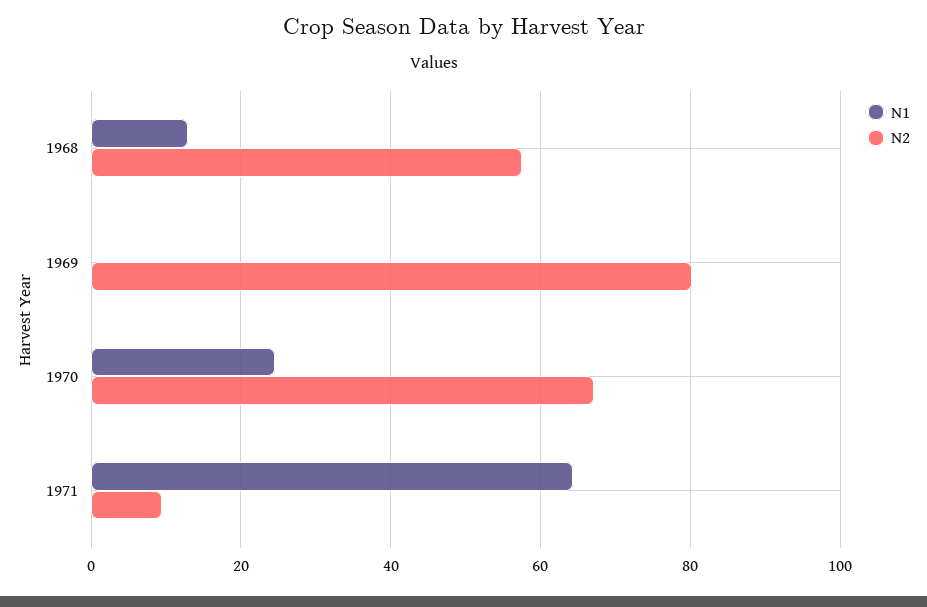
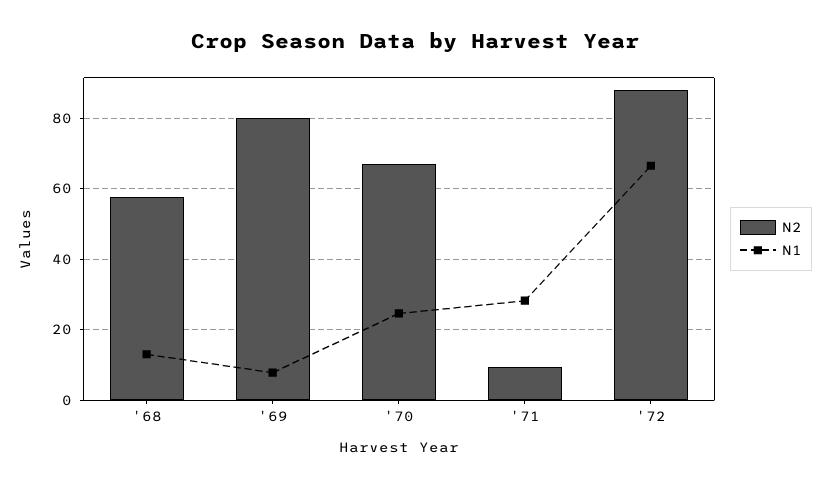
N1, 1969: 0 -> 8
N1, 1971: 64 -> 28
N2, '72: none -> 88
N1, '72: none -> 66

